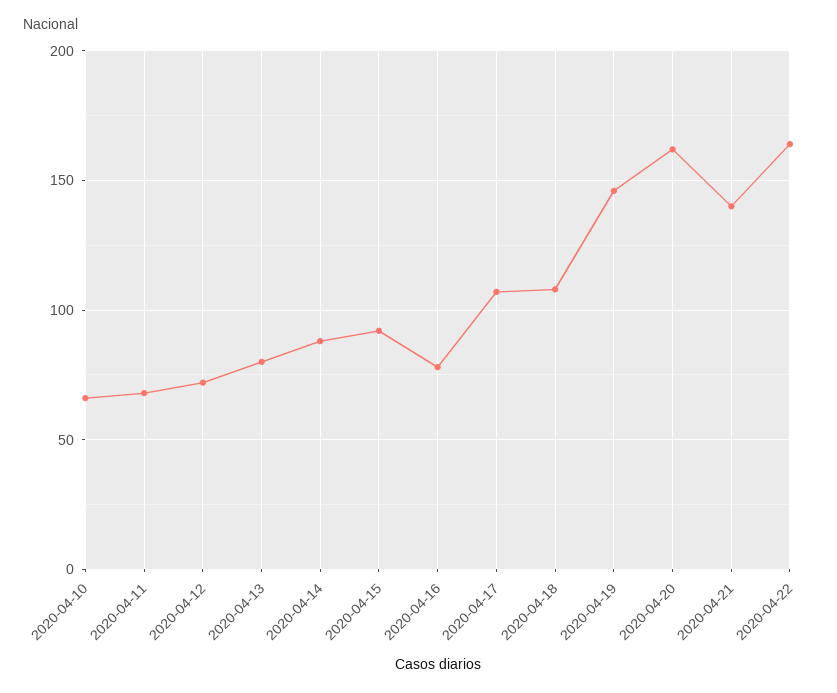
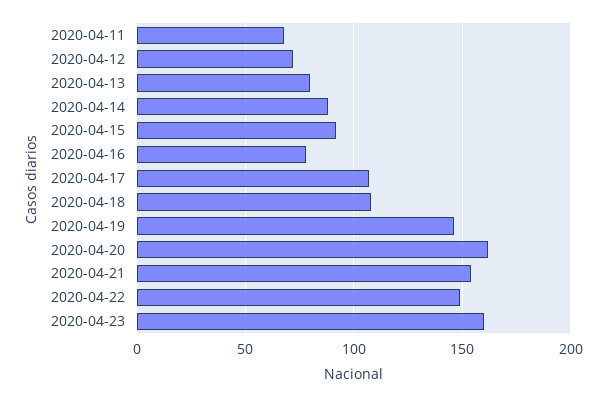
2020-04-10: 65 -> none
2020-04-21: 140 -> 155
2020-04-22: 165 -> 150
2020-04-23: none -> 160

